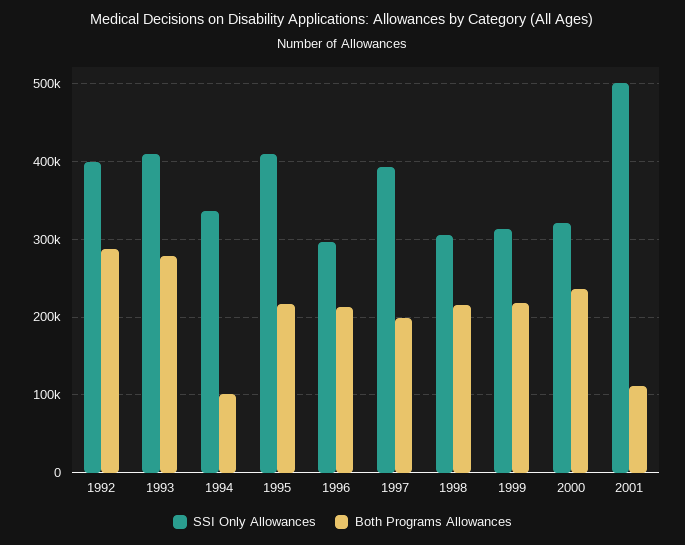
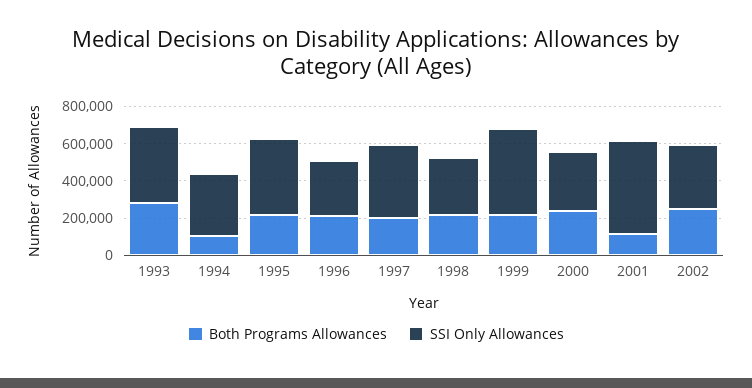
SSI Only Allowances, 1992: 400000 -> none
Both Programs Allowances, 1992: 290000 -> none
SSI Only Allowances, 1999: 310000 -> 450000
Both Programs Allowances, 2002: none -> 250000
SSI Only Allowances, 2002: none -> 350000

